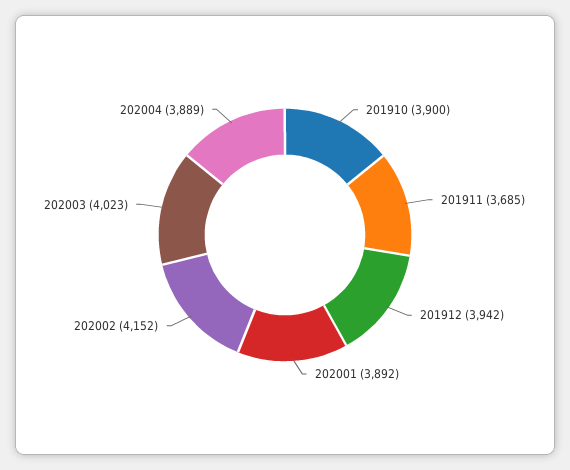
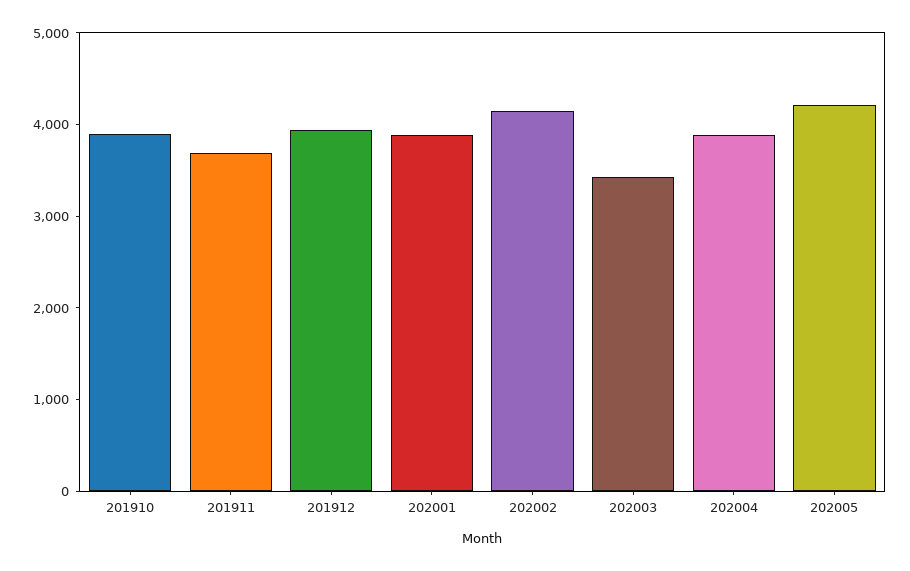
202003: 4023 -> 3400
202005: none -> 4200

